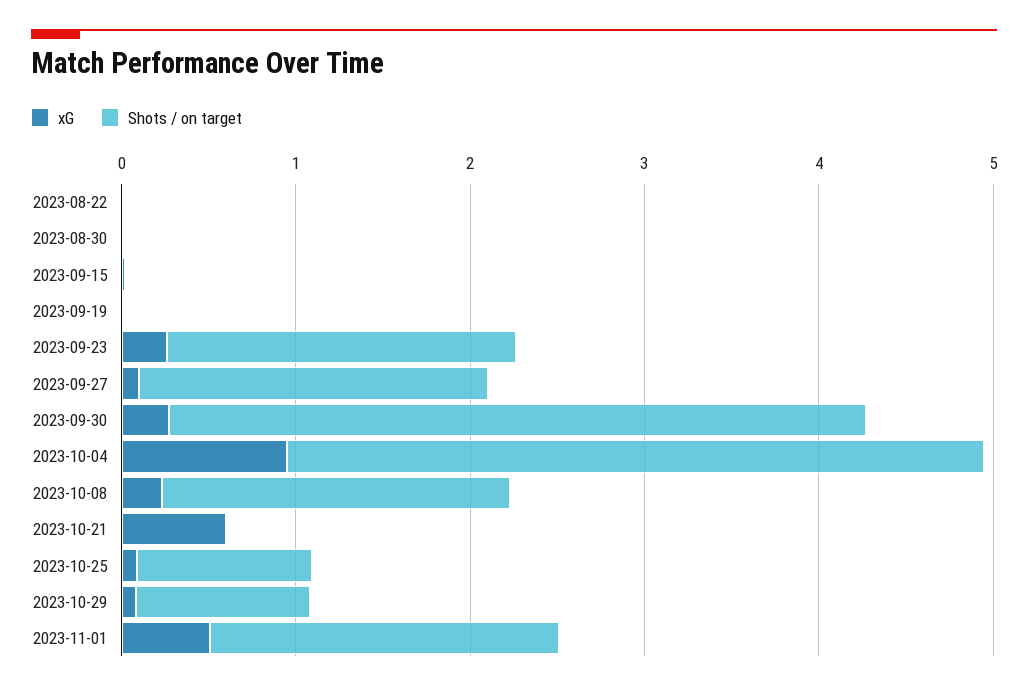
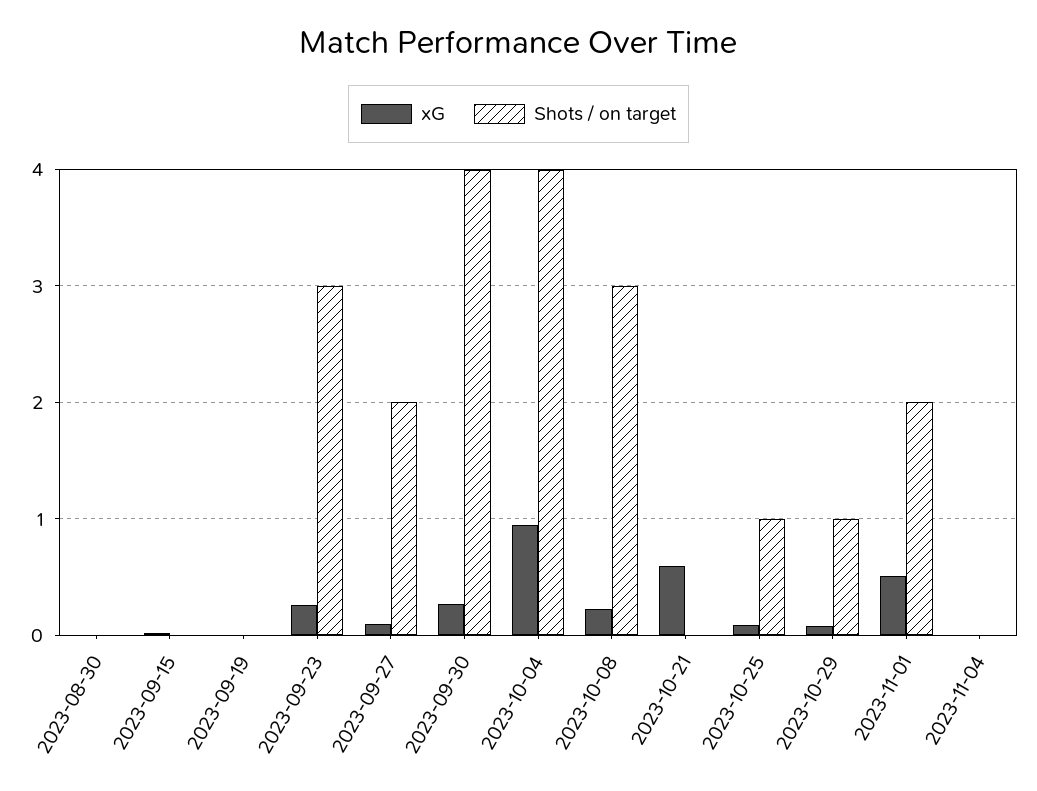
xG, 2023-08-22: 0 -> none
Shots / on target, 2023-08-22: 0 -> none
Shots / on target, 2023-09-23: 2 -> 3
Shots / on target, 2023-10-08: 2 -> 3
xG, 2023-11-04: none -> 0
Shots / on target, 2023-11-04: none -> 0

